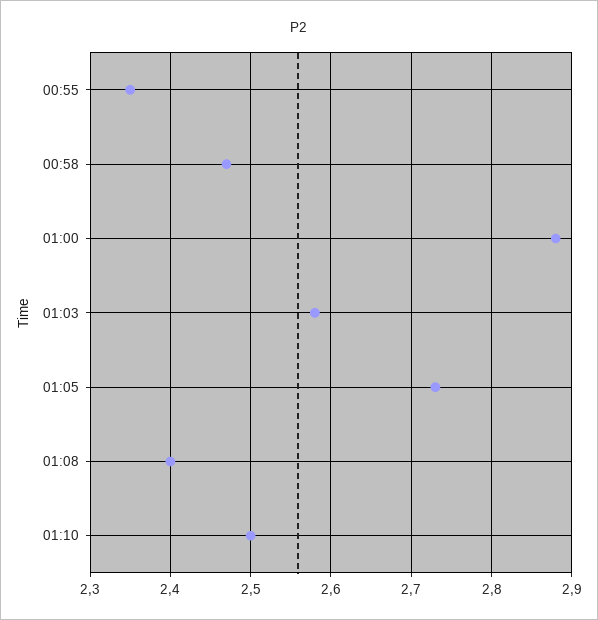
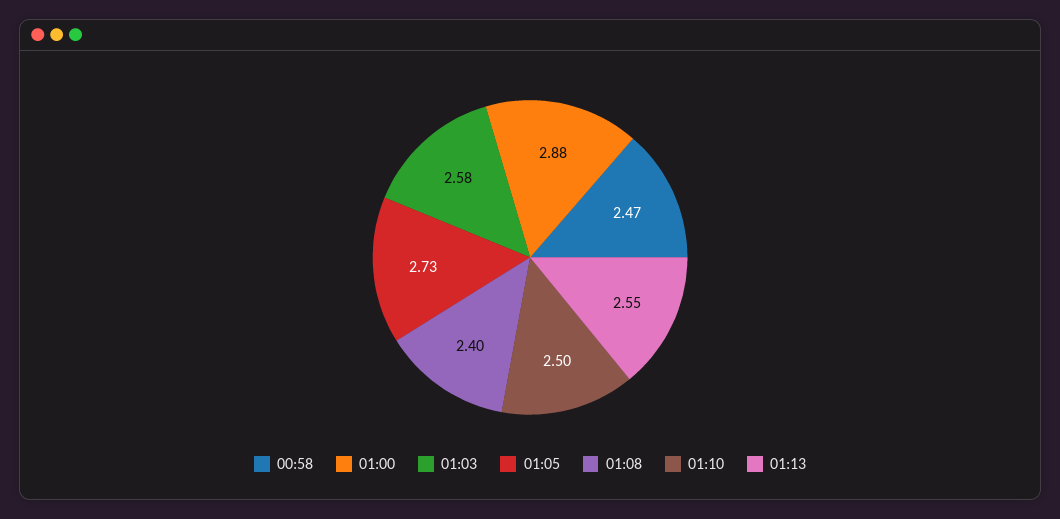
00:55: 2.35 -> none
01:13: none -> 2.55

